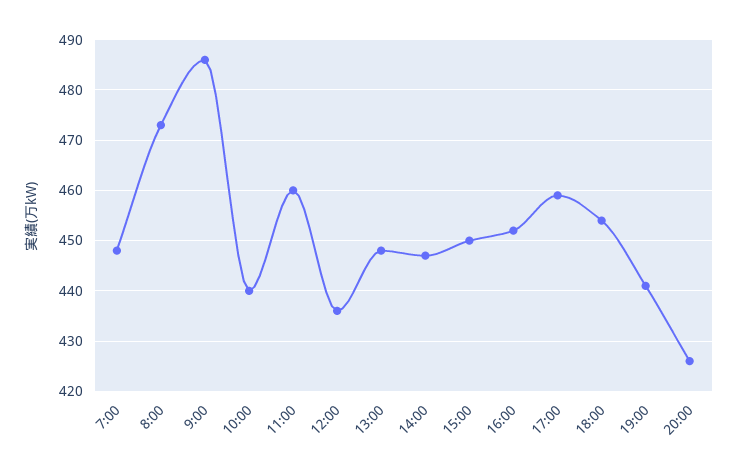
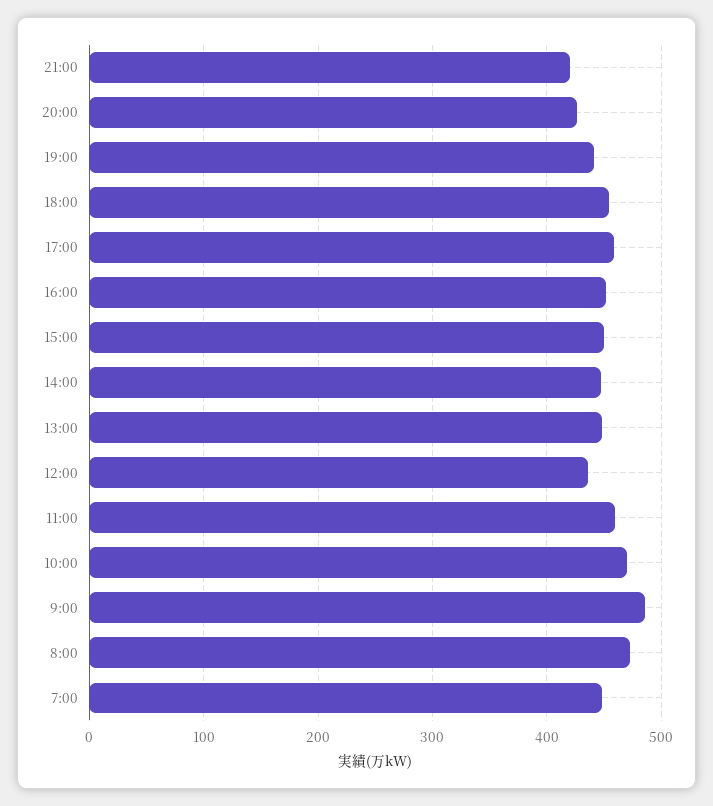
10:00: 440 -> 470
21:00: none -> 420

